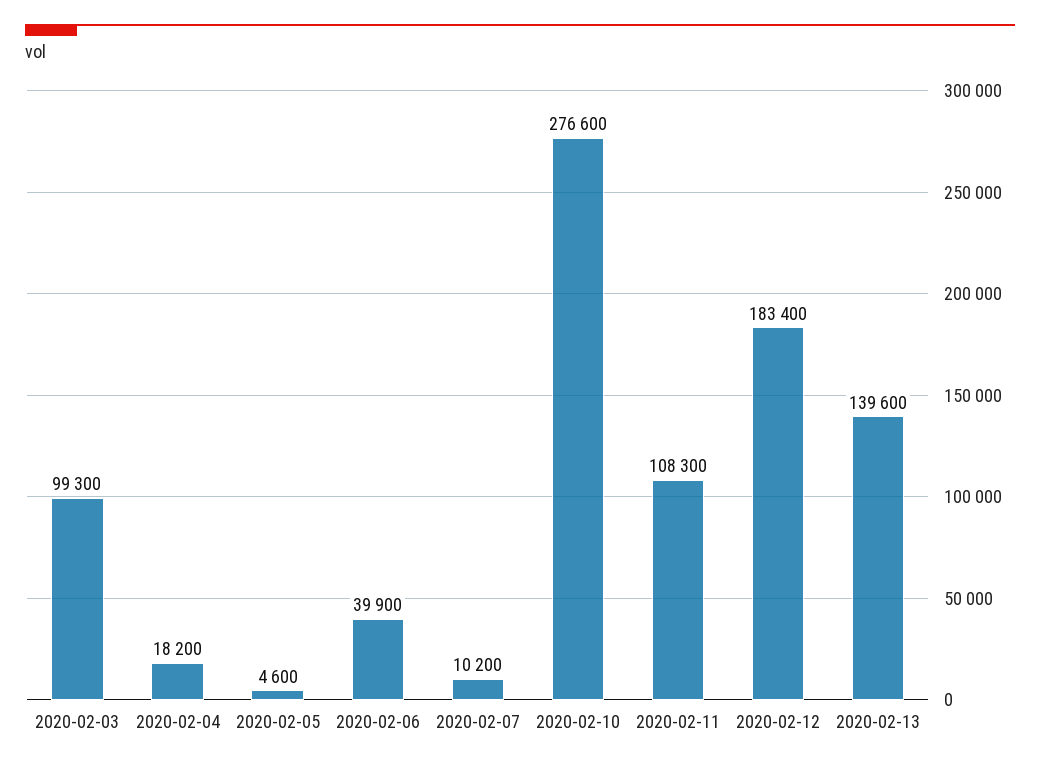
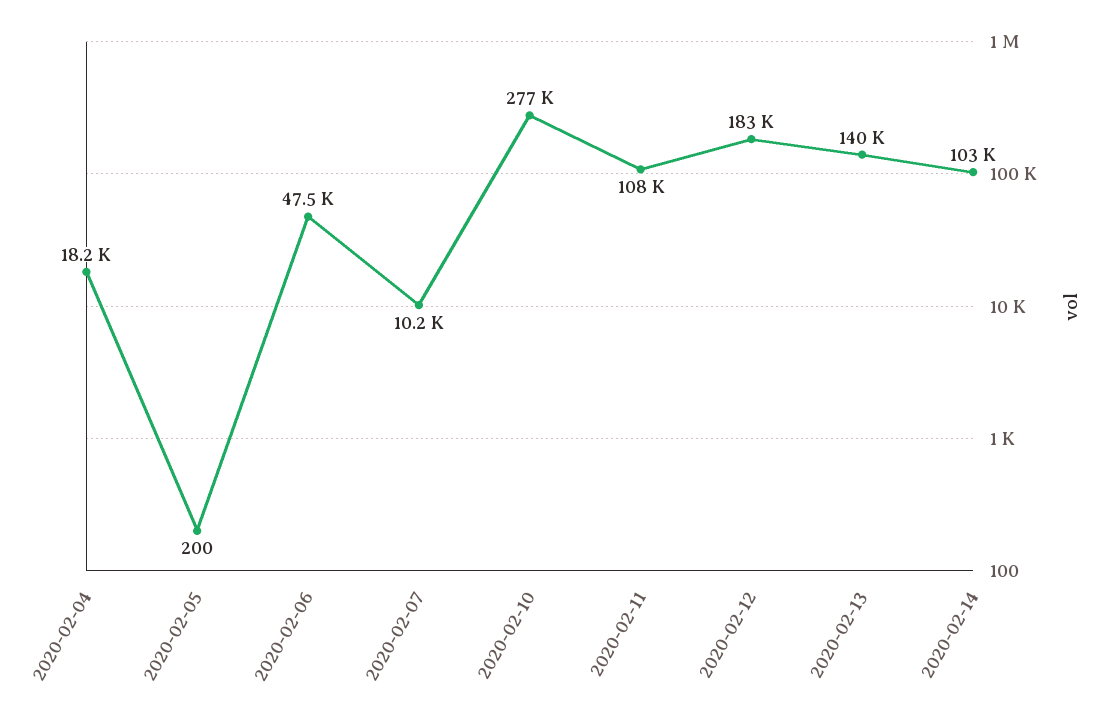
2020-02-03: 99300 -> none
2020-02-05: 4600 -> 200
2020-02-06: 39900 -> 47500
2020-02-14: none -> 103000

